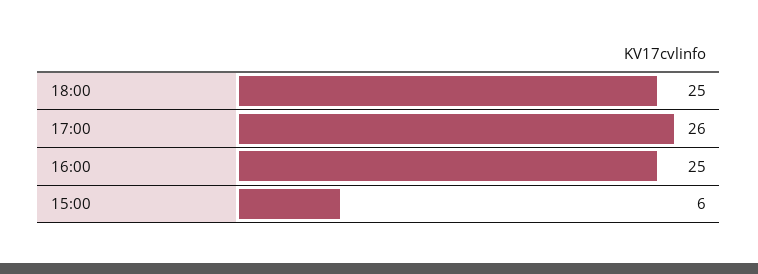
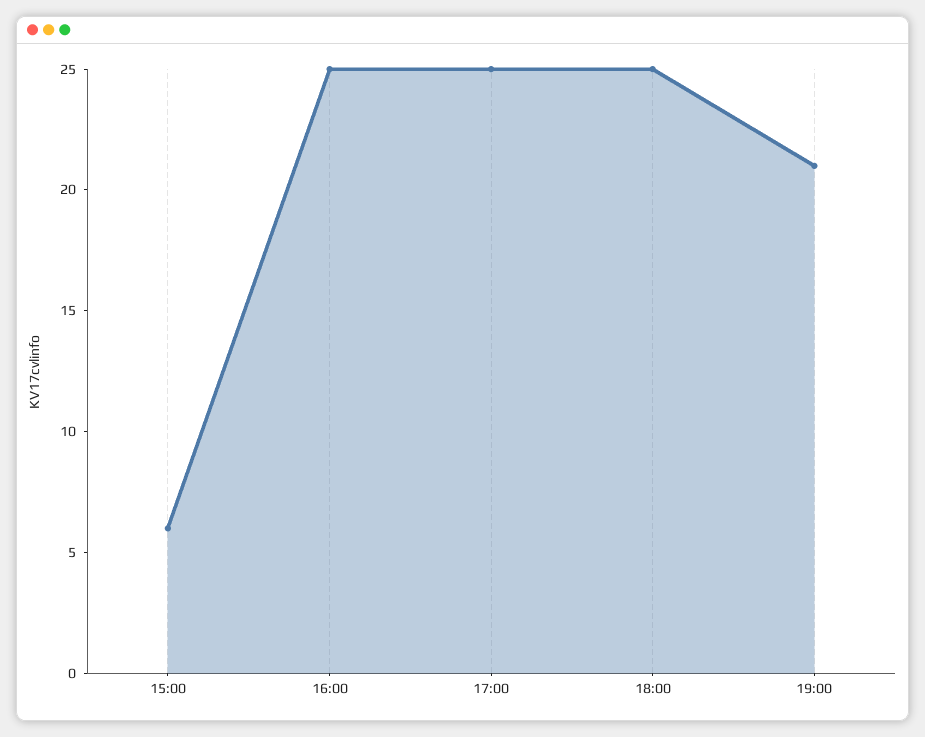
17:00: 26 -> 25
19:00: none -> 21

